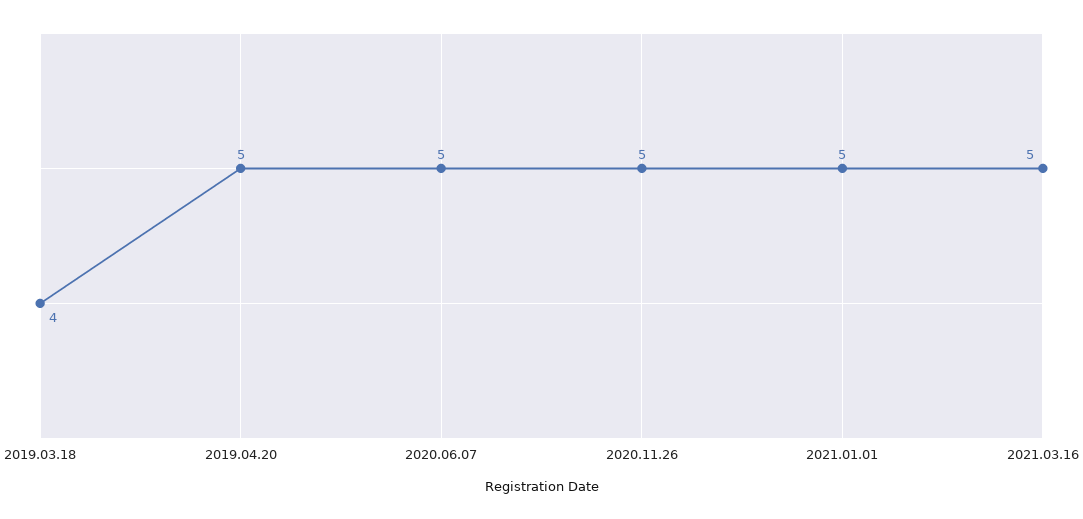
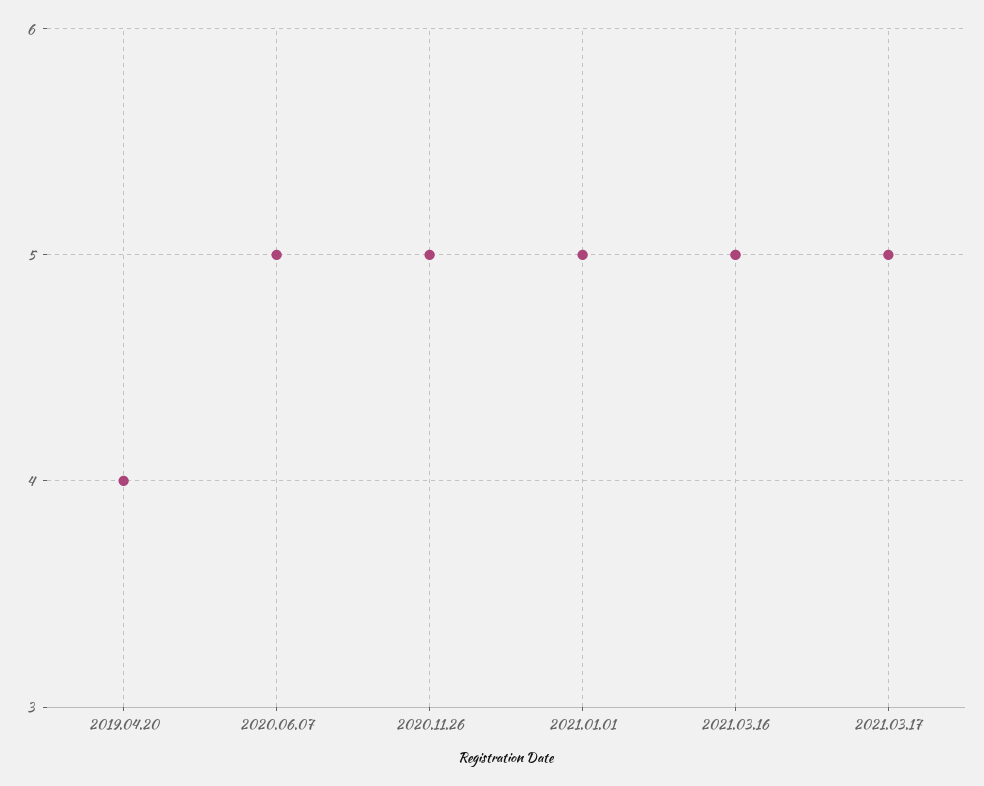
2019.03.18: 4 -> none
2019.04.20: 5 -> 4
2021.03.17: none -> 5

